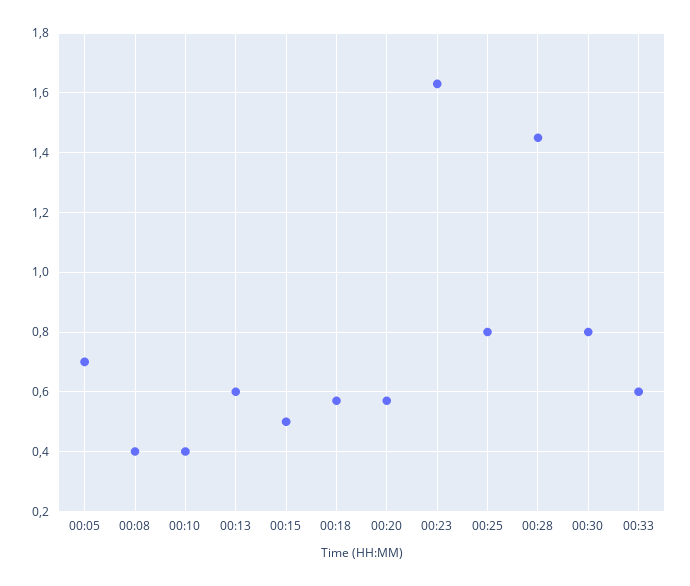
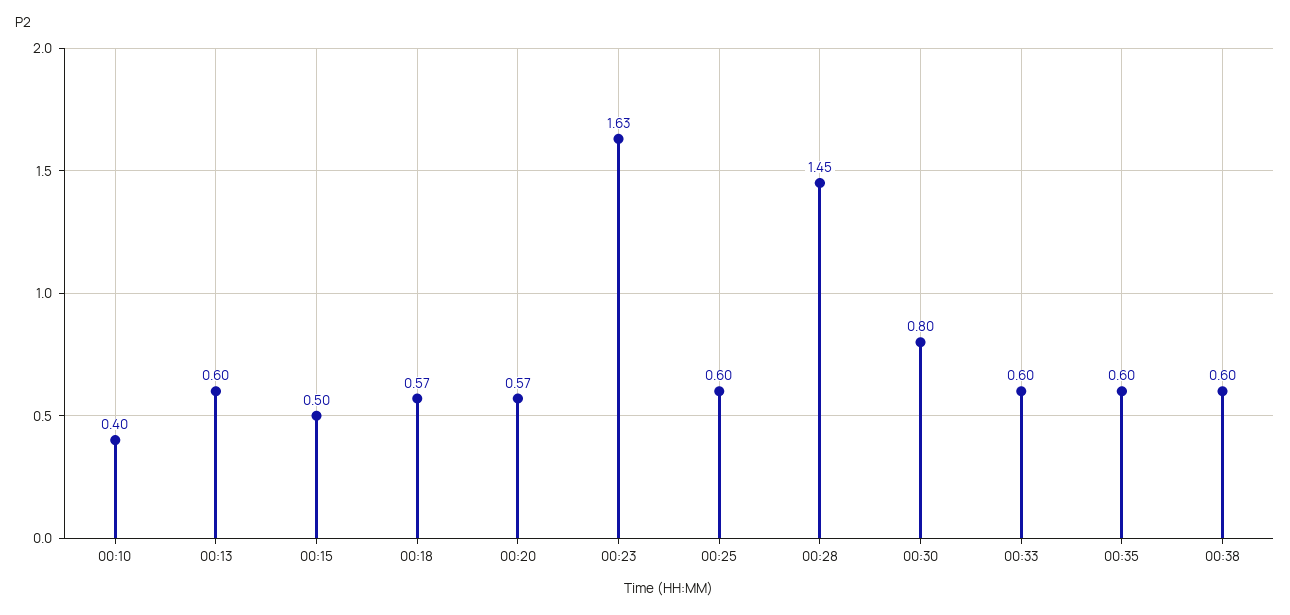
00:05: 0.7 -> none
00:08: 0.4 -> none
00:25: 0.8 -> 0.6
00:35: none -> 0.6
00:38: none -> 0.6

